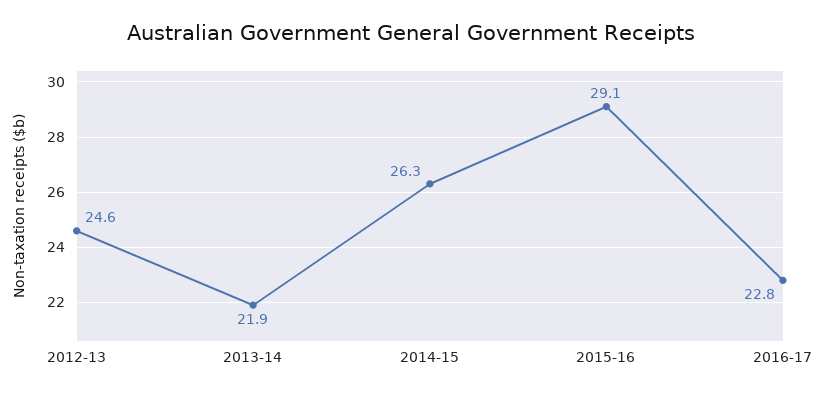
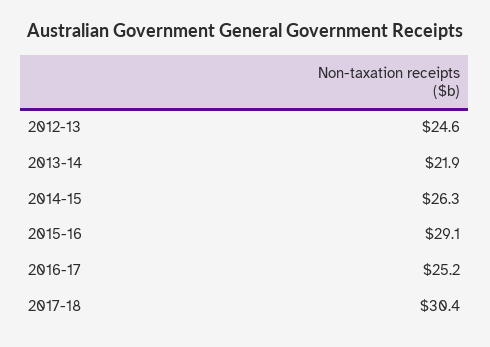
2016-17: 22.8 -> 25.2
2017-18: none -> 30.4

